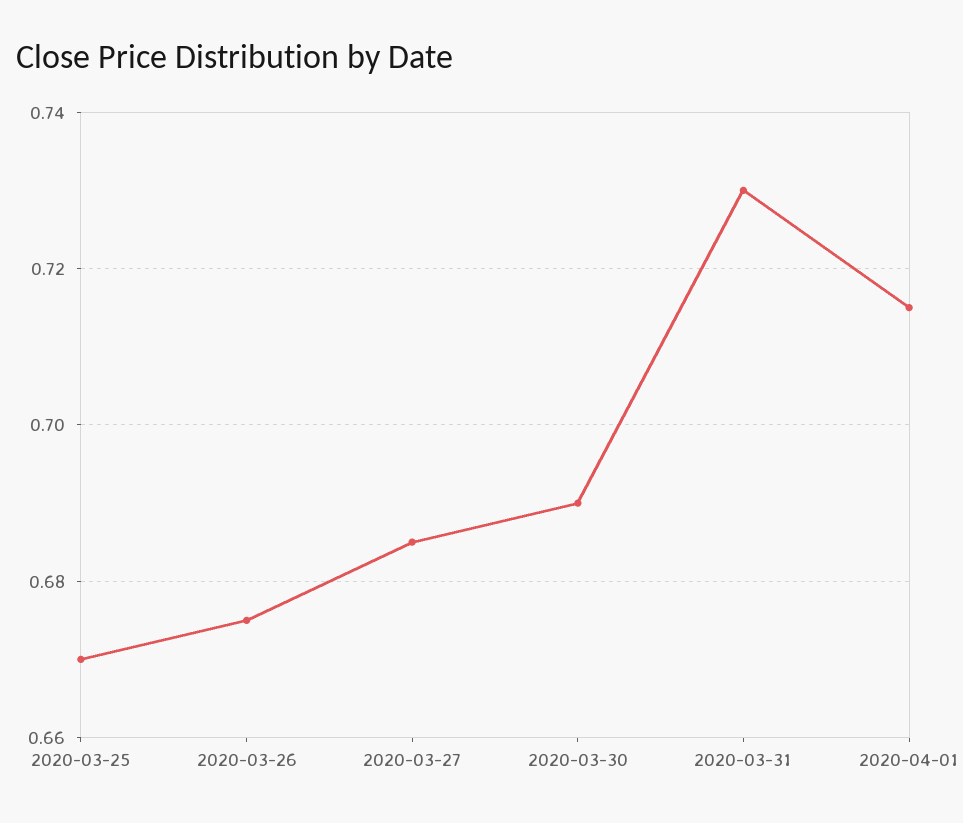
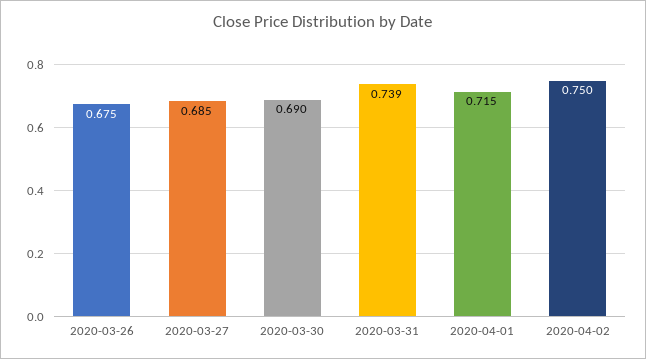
2020-03-25: 0.67 -> none
2020-03-31: 0.73 -> 0.739
2020-04-02: none -> 0.75

